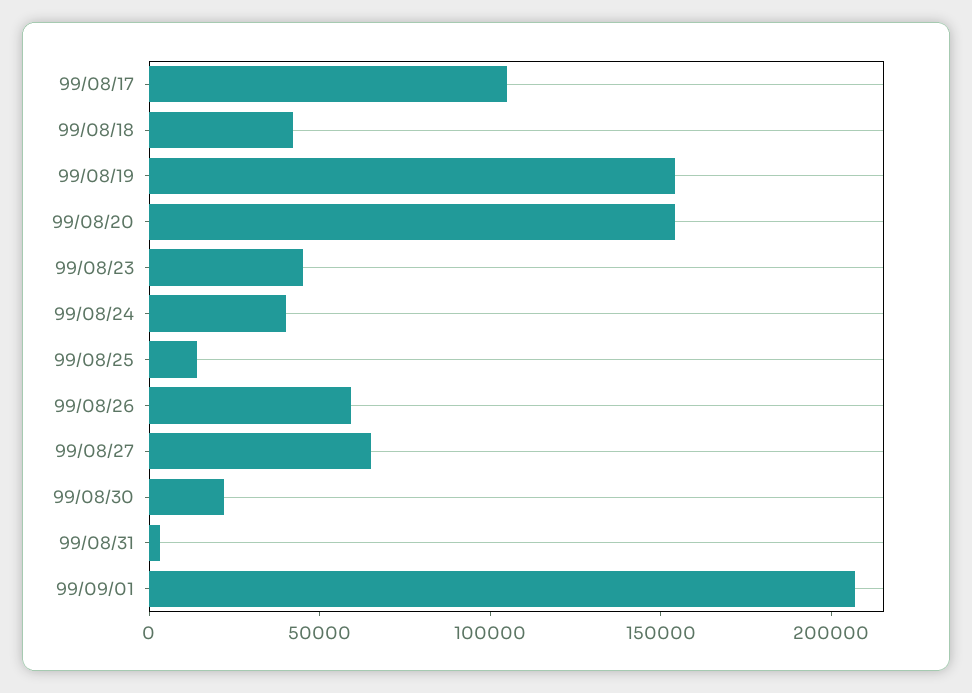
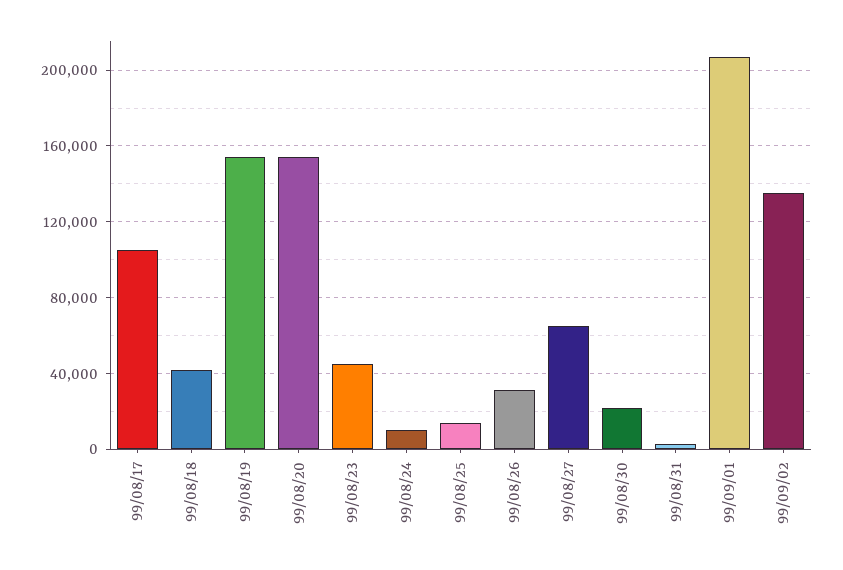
99/08/24: 40000 -> 10000
99/08/26: 60000 -> 30000
99/09/02: none -> 135000

